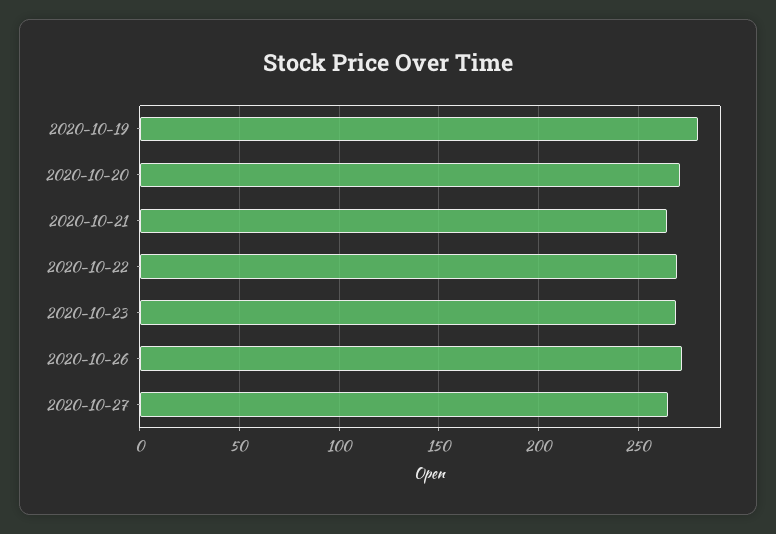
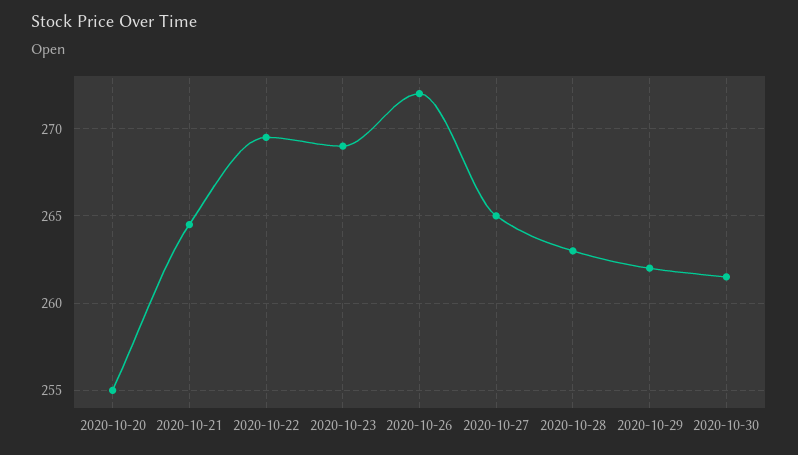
2020-10-19: 280 -> none
2020-10-20: 270 -> 255
2020-10-28: none -> 263
2020-10-29: none -> 262
2020-10-30: none -> 261.5

